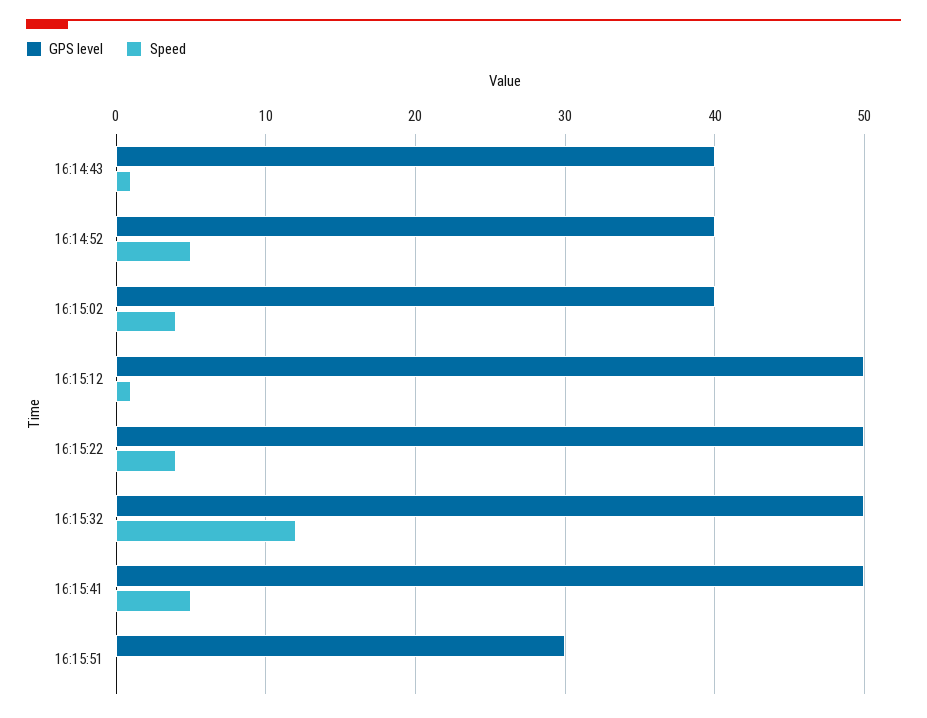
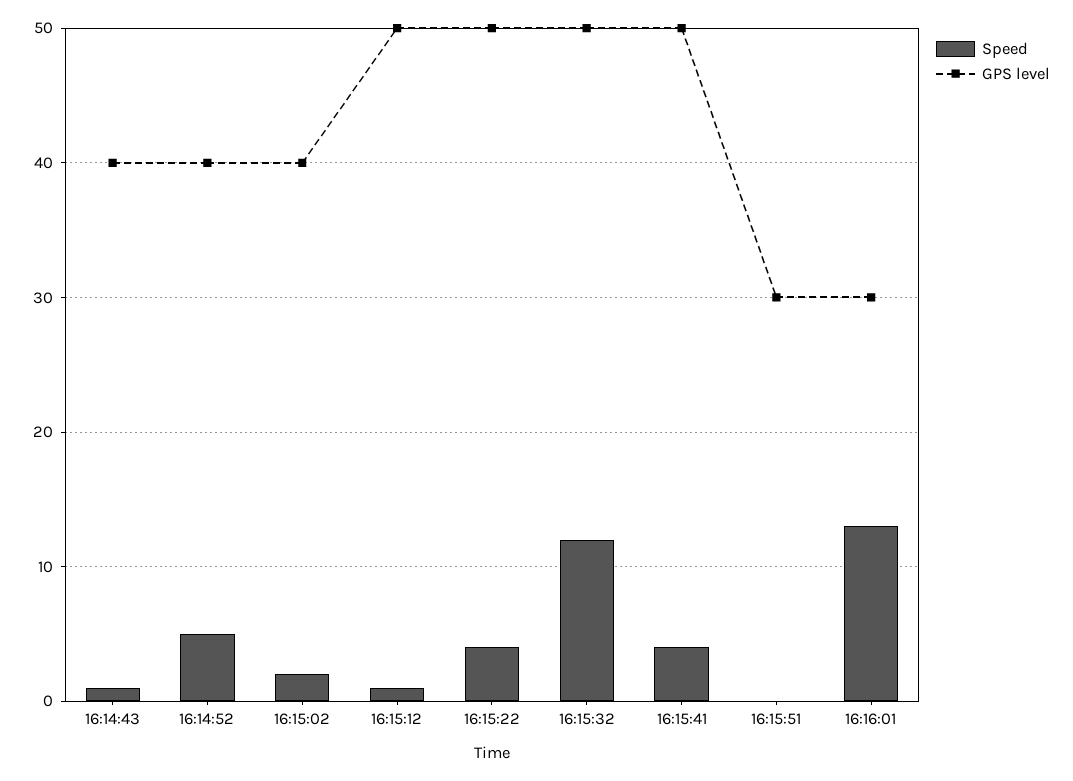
Speed, 16:15:02: 4 -> 2
Speed, 16:15:41: 5 -> 4
Speed, 16:16:01: none -> 13
GPS level, 16:16:01: none -> 30

